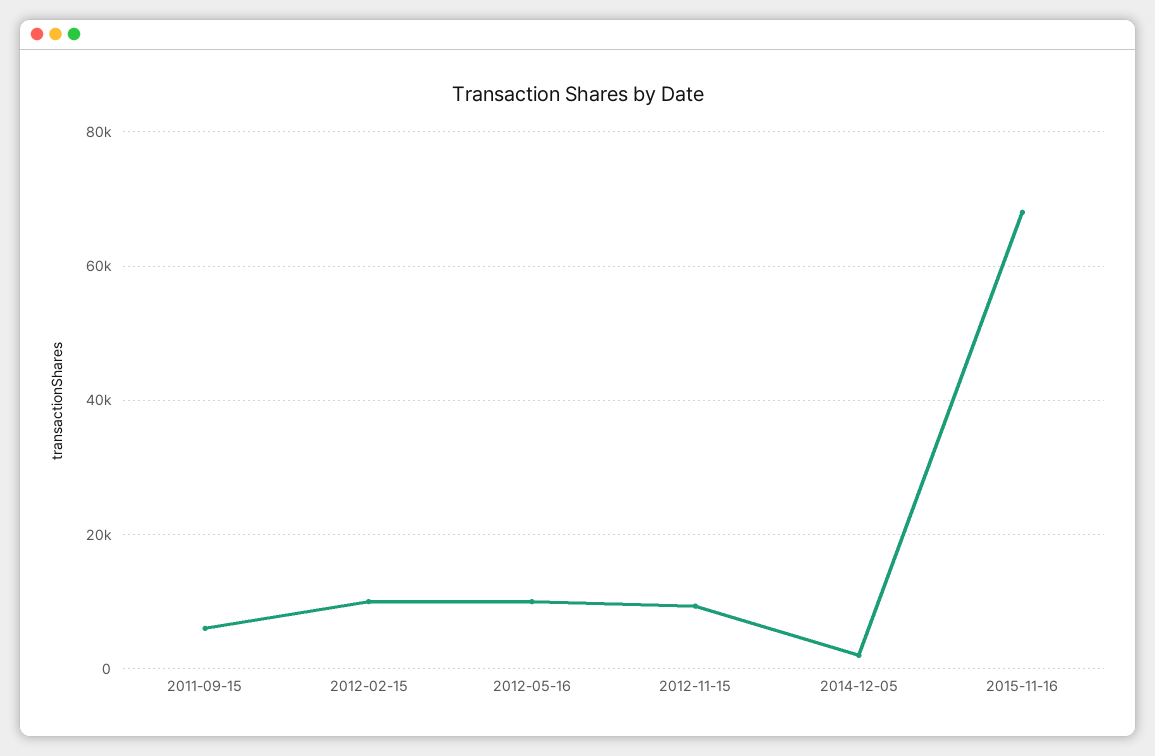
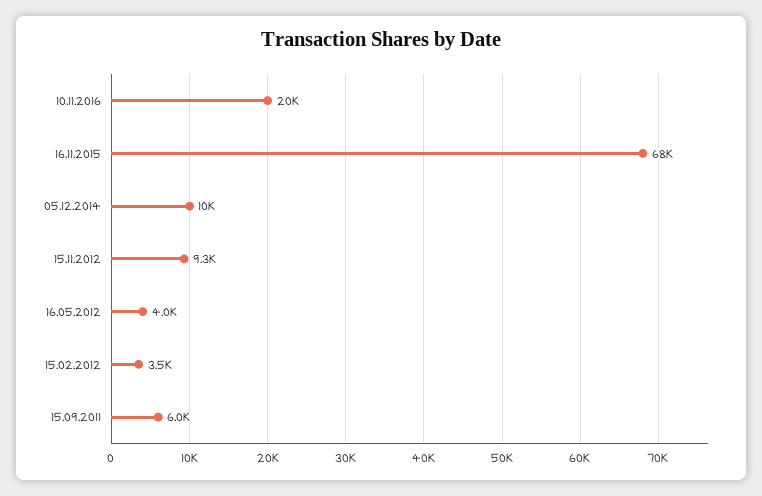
2012-02-15: 10000 -> 3500
2012-05-16: 10000 -> 4000
2014-12-05: 2000 -> 10000
10.11.2016: none -> 20000

